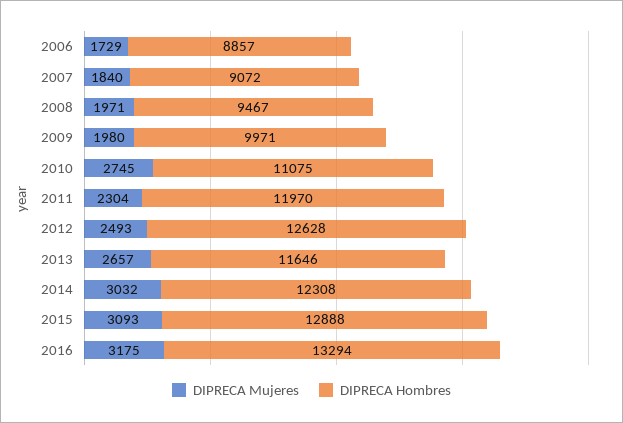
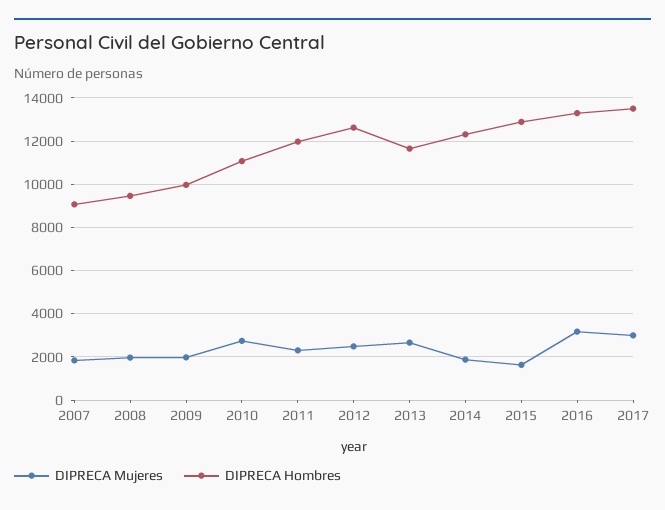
DIPRECA Mujeres, 2006: 1729 -> none
DIPRECA Hombres, 2006: 8857 -> none
DIPRECA Mujeres, 2014: 3032 -> 2000
DIPRECA Mujeres, 2015: 3093 -> 1500
DIPRECA Mujeres, 2017: none -> 3000
DIPRECA Hombres, 2017: none -> 13500

